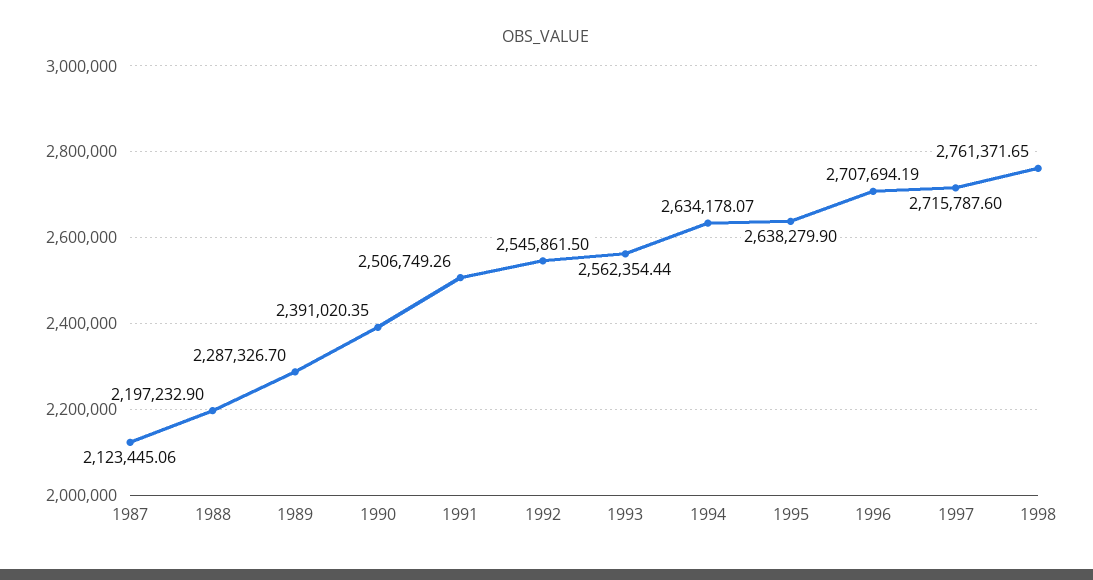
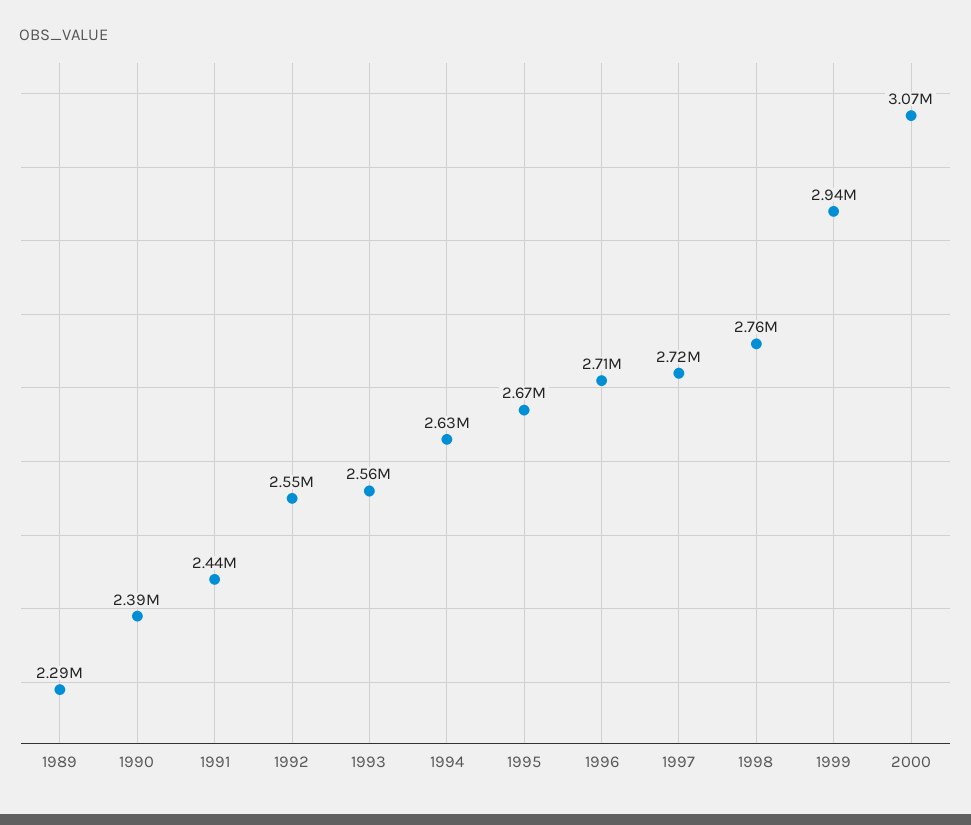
1987: 2123445.06 -> none
1988: 2197232.9 -> none
1991: 2506749.26 -> 2440000
1995: 2638279.9 -> 2670000
1999: none -> 2940000
2000: none -> 3070000

